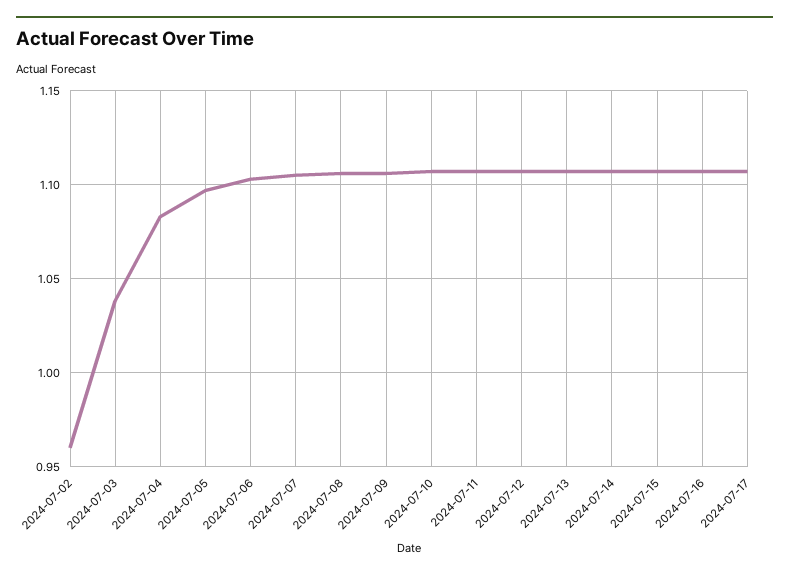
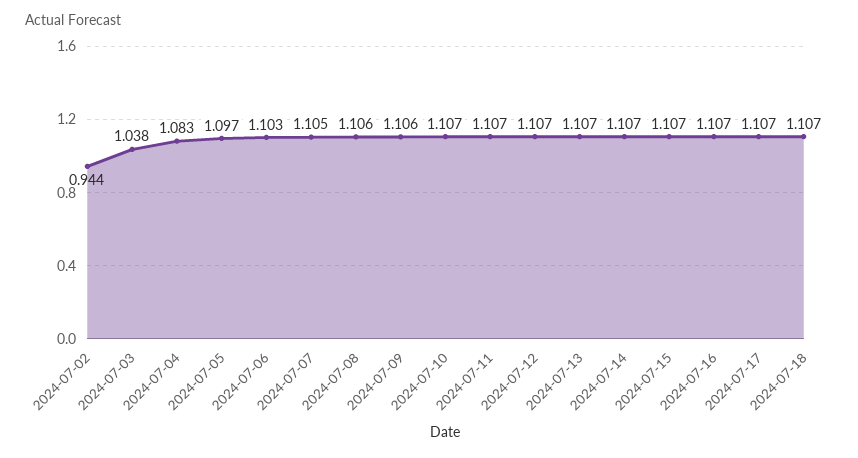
2024-07-02: 0.96 -> 0.944
2024-07-18: none -> 1.107

